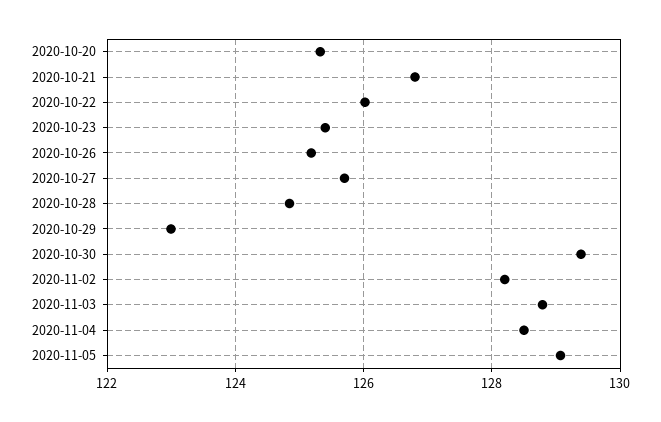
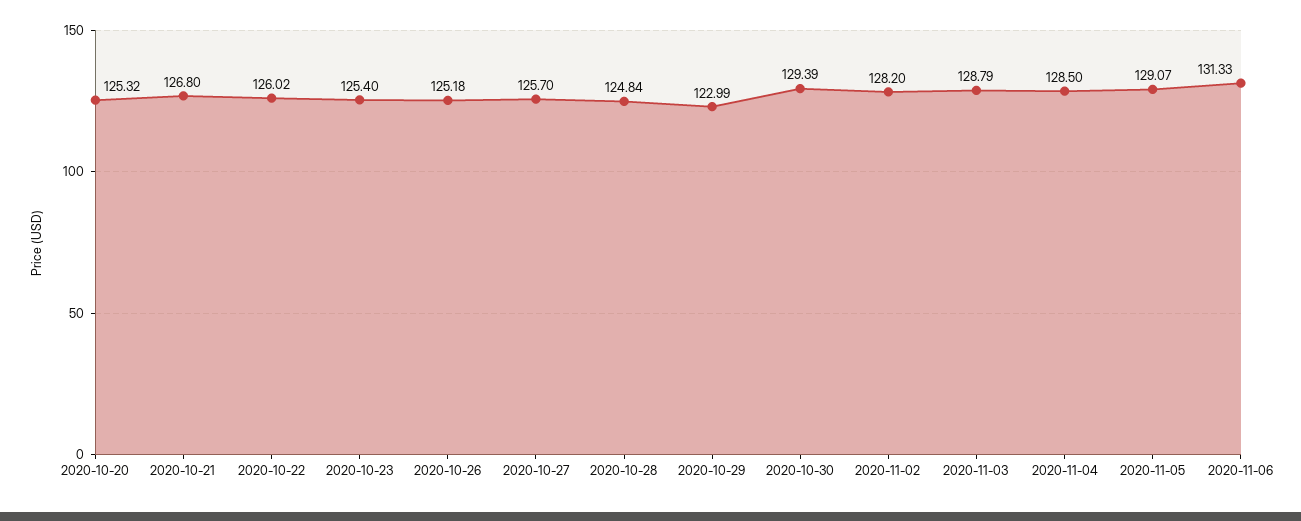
2020-11-06: none -> 131.33

